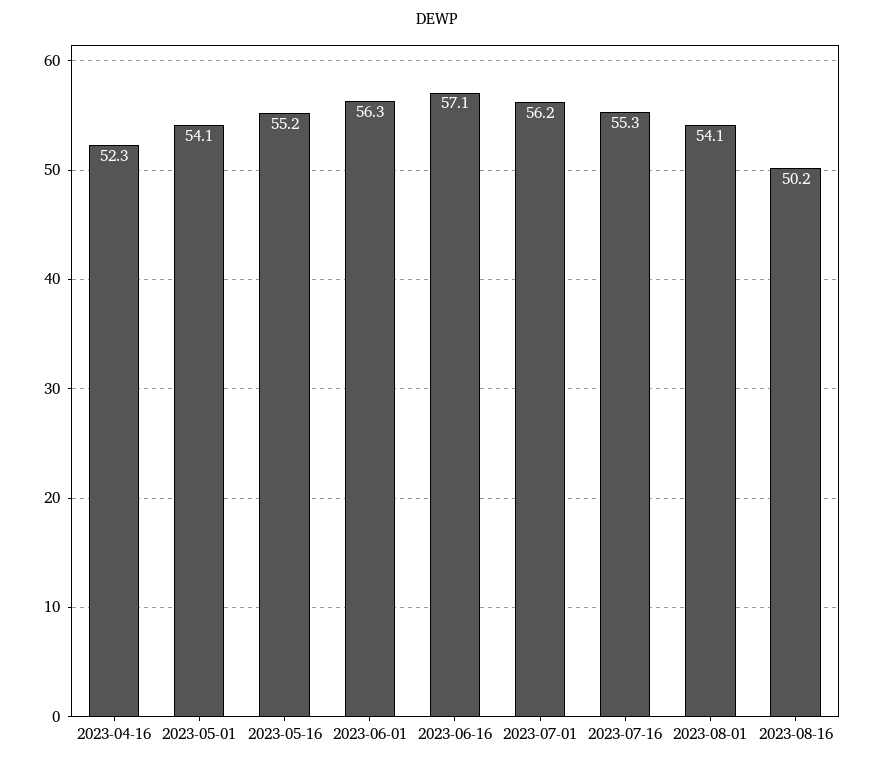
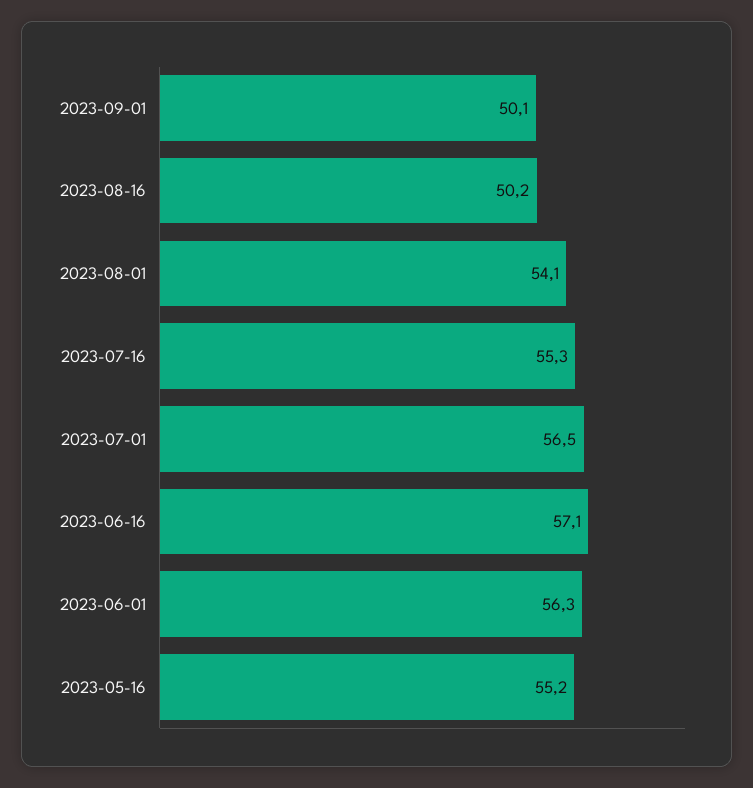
2023-04-16: 52.3 -> none
2023-05-01: 54.1 -> none
2023-07-01: 56.2 -> 56.5
2023-09-01: none -> 50.1

